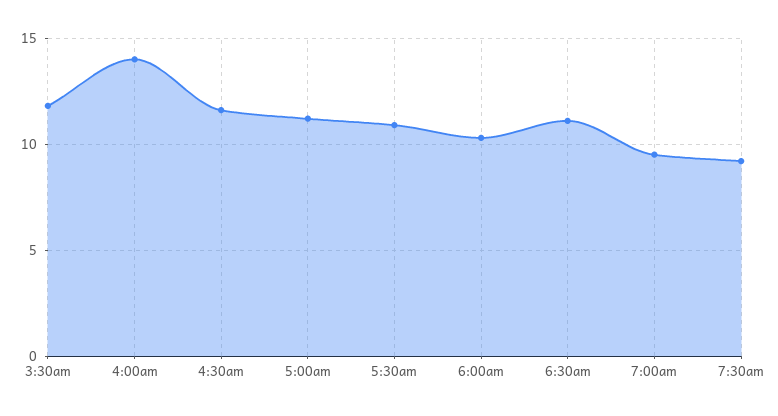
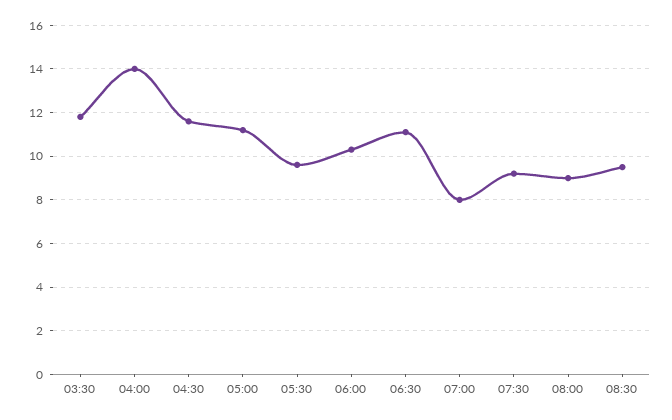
5:30am: 11 -> 9.5
7:00am: 9.5 -> 8
08:00: none -> 9
08:30: none -> 9.5

